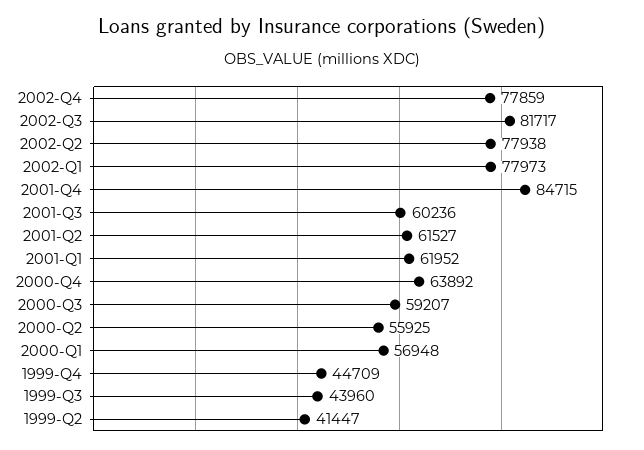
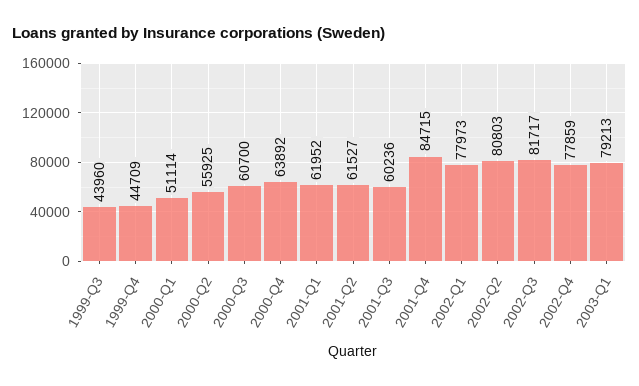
2002-Q2: 77938 -> 80803
2000-Q3: 59207 -> 60700
2000-Q1: 56948 -> 51114
1999-Q2: 41447 -> none
2003-Q1: none -> 79213

